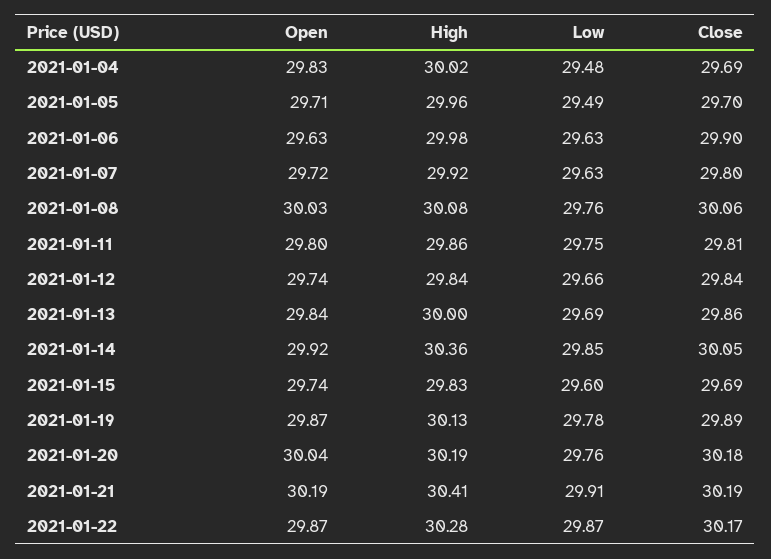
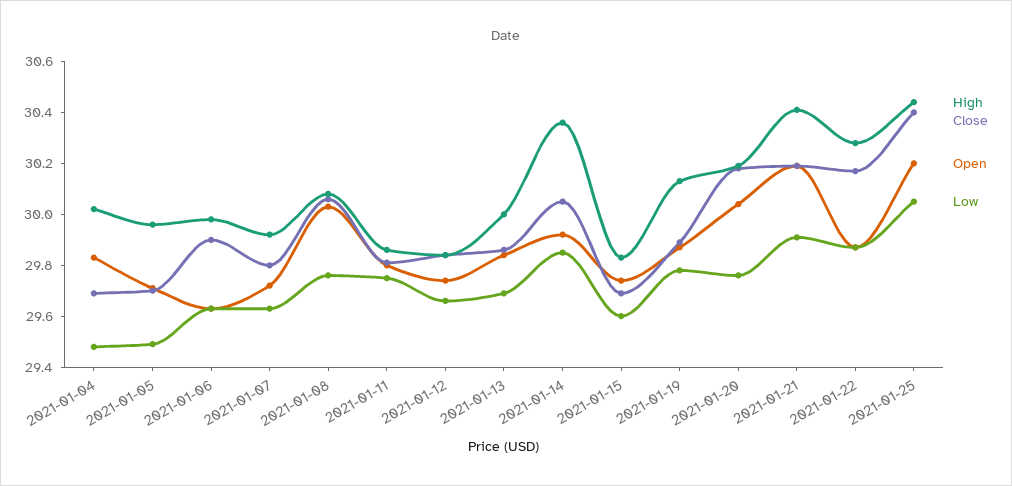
High, 2021-01-25: none -> 30.45
Close, 2021-01-25: none -> 30.4
Open, 2021-01-25: none -> 30.2
Low, 2021-01-25: none -> 30.05

